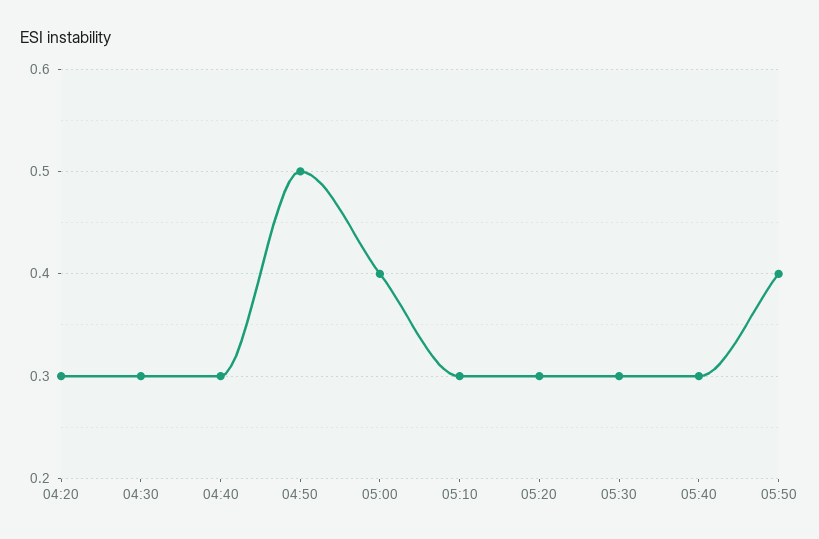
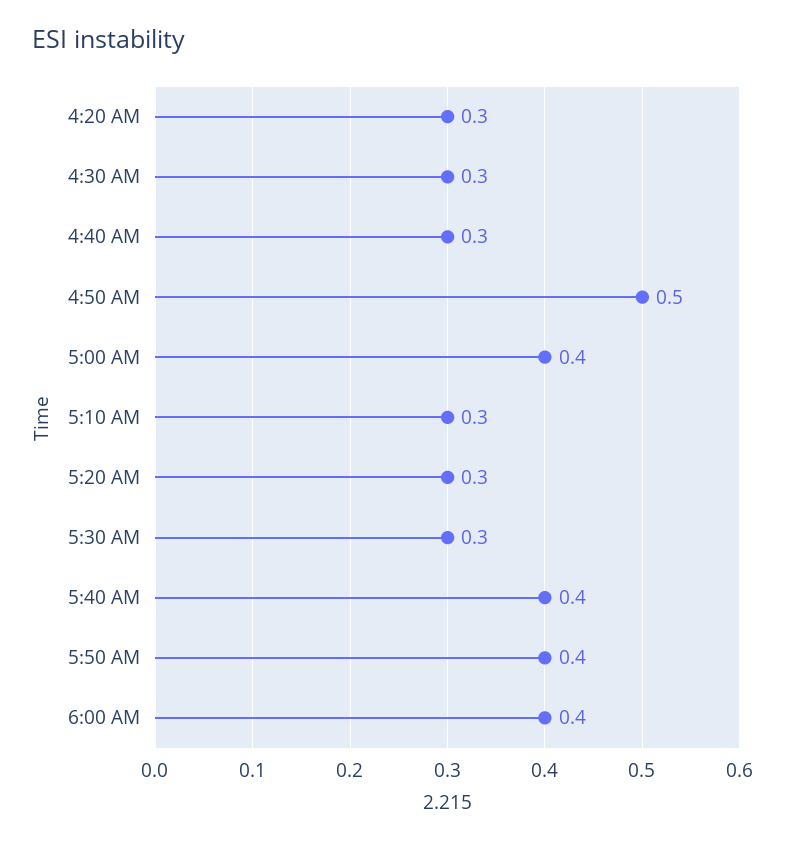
05:40: 0.3 -> 0.4
6:00 AM: none -> 0.4

